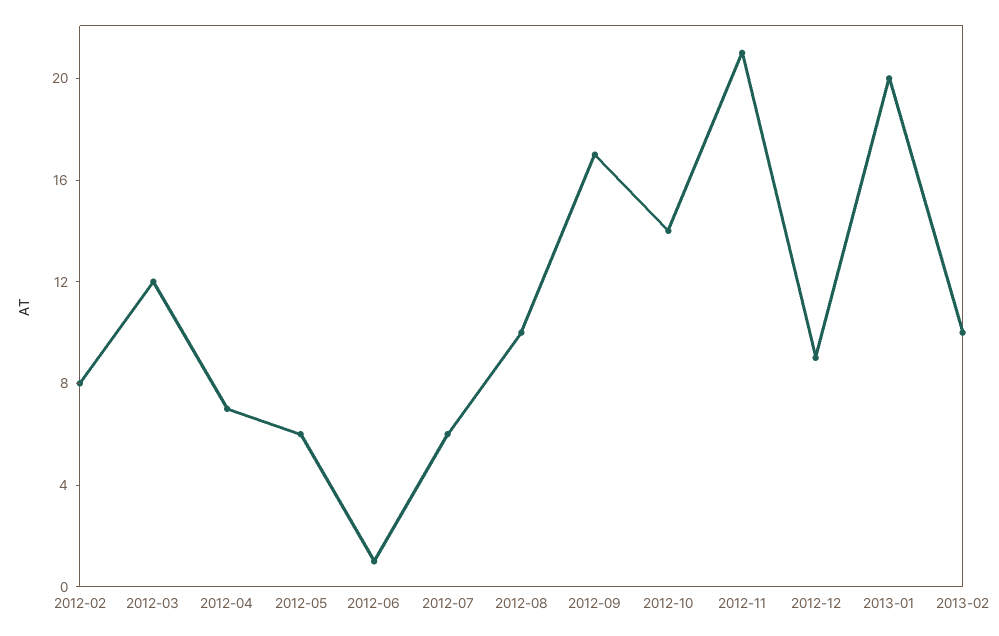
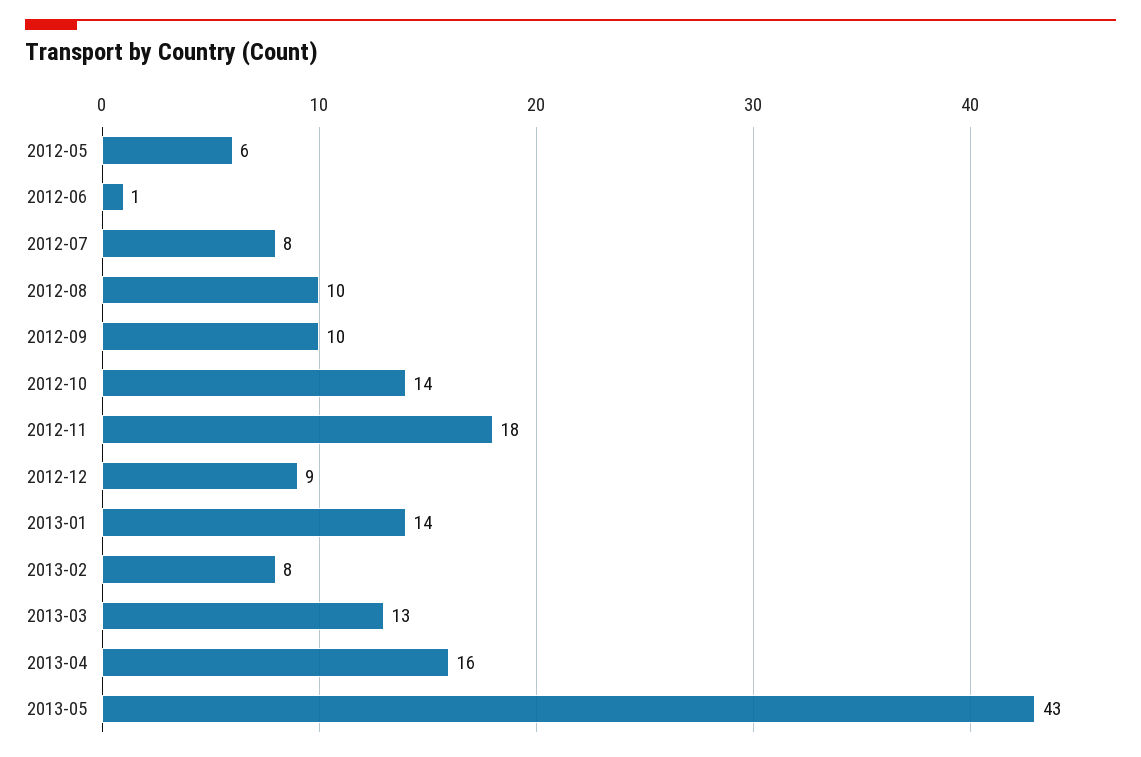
2012-02: 8 -> none
2012-03: 12 -> none
2012-04: 7 -> none
2012-07: 6 -> 8
2012-09: 17 -> 10
2012-11: 21 -> 18
2013-01: 20 -> 14
2013-02: 10 -> 8
2013-03: none -> 13
2013-04: none -> 16
2013-05: none -> 43

